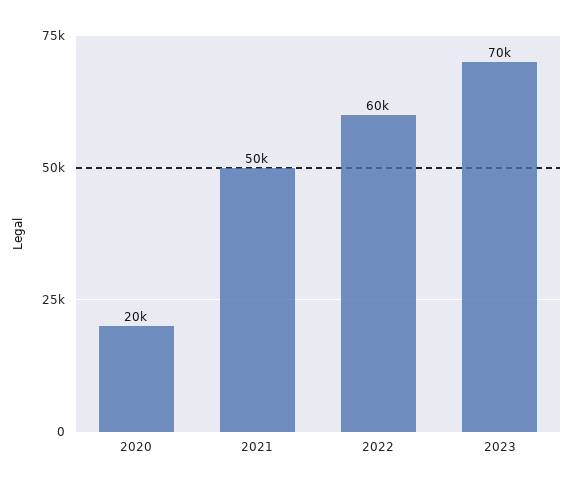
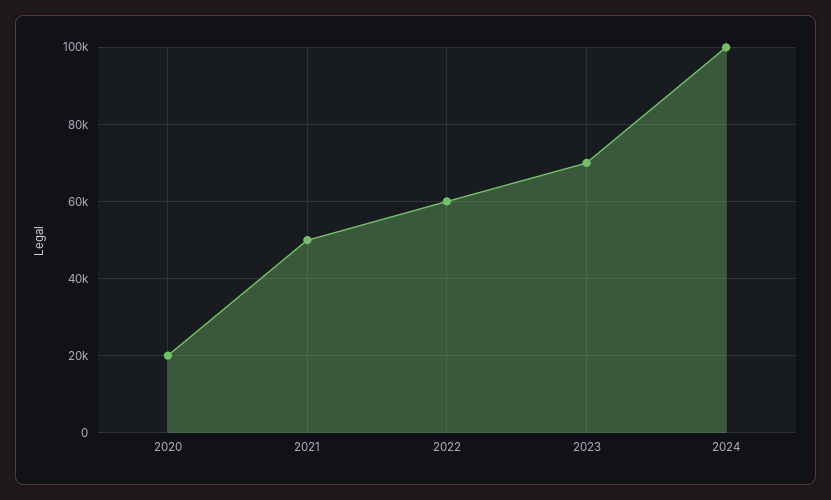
2024: none -> 100000

